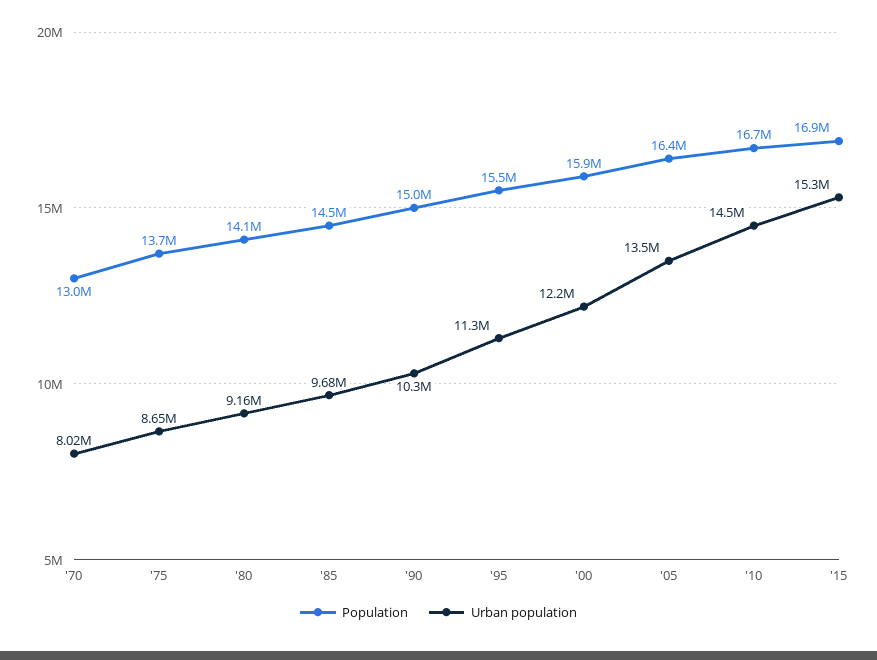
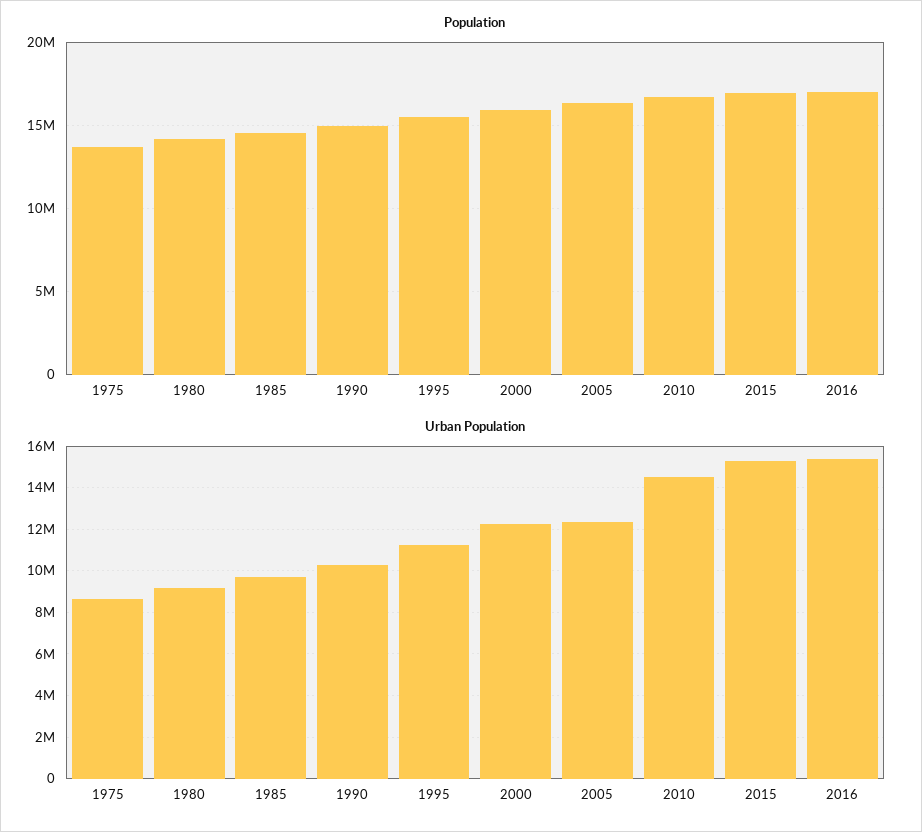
Population, '70: 13000000 -> none
Urban population, '70: 8020000 -> none
Urban population, '05: 13500000 -> 12500000
Population, 2016: none -> 17000000
Urban population, 2016: none -> 15500000

